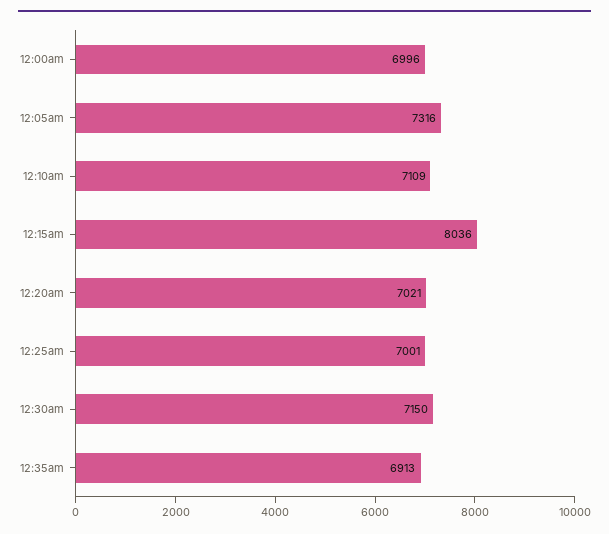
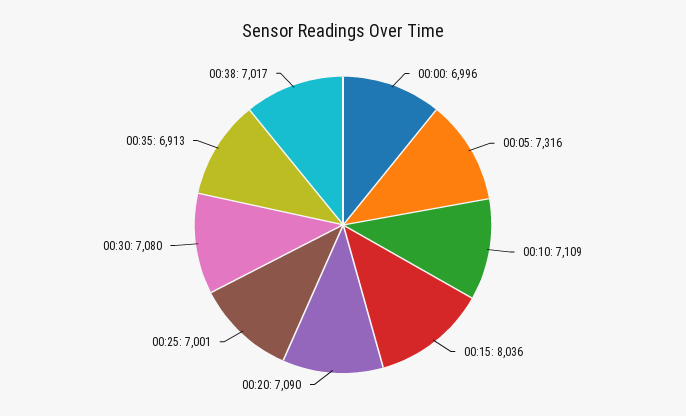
12:20am: 7021 -> 7090
12:30am: 7150 -> 7080
00:38: none -> 7017

